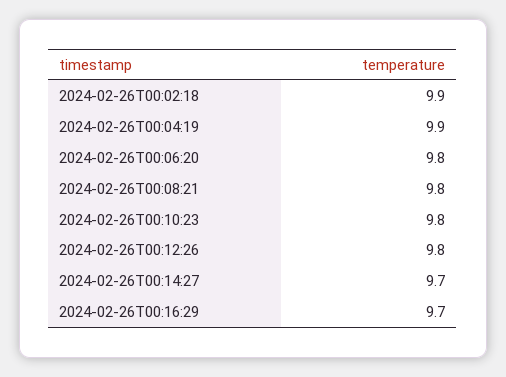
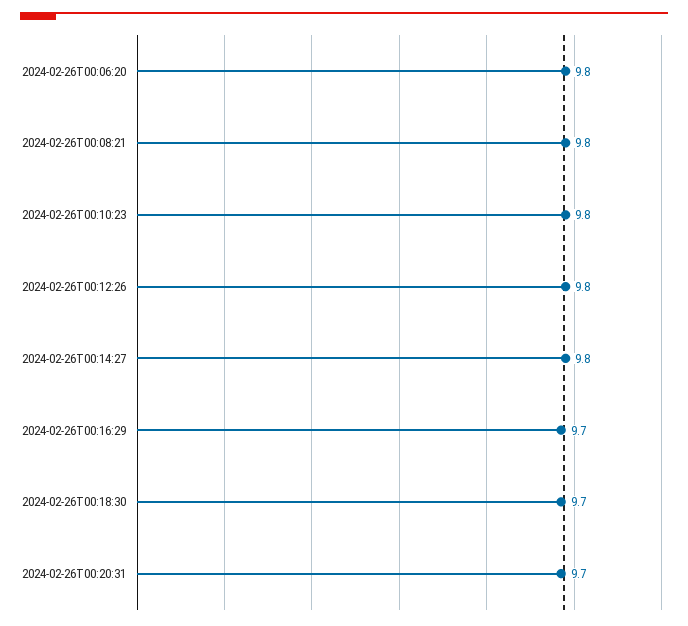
2024-02-26T00:02:18: 9.9 -> none
2024-02-26T00:04:19: 9.9 -> none
2024-02-26T00:14:27: 9.7 -> 9.8
2024-02-26T00:18:30: none -> 9.7
2024-02-26T00:20:31: none -> 9.7

